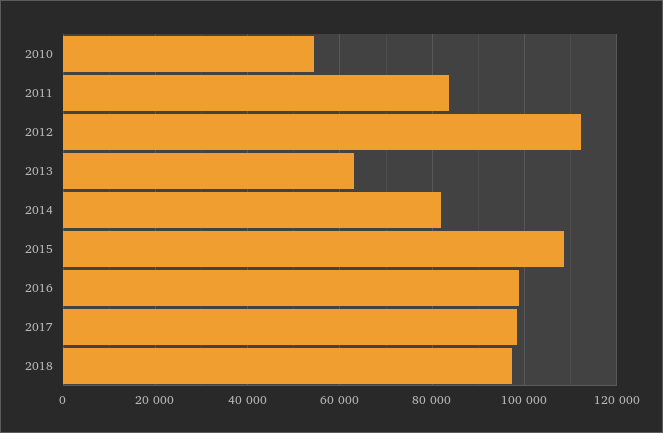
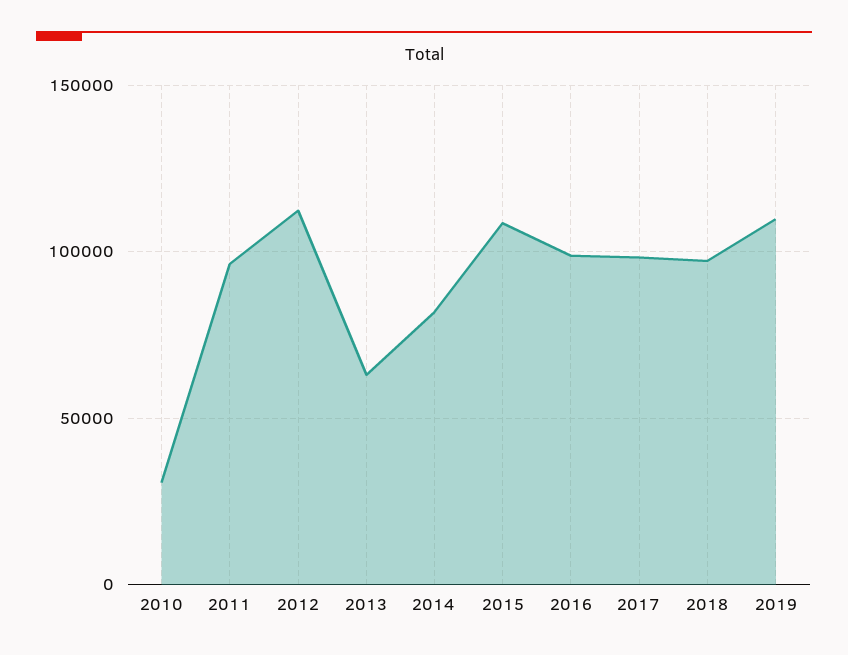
2010: 54000 -> 30000
2011: 84000 -> 95000
2019: none -> 110000

